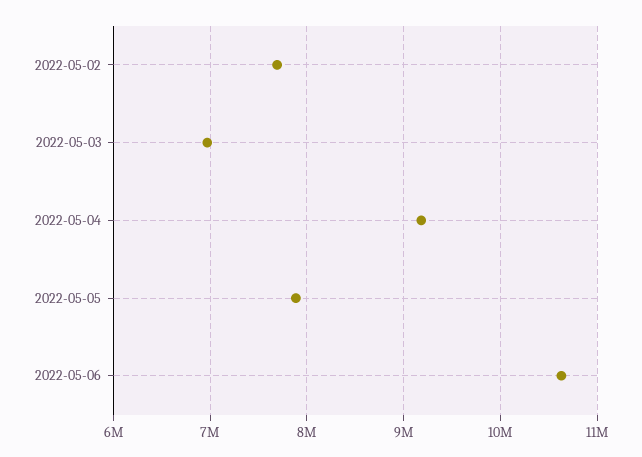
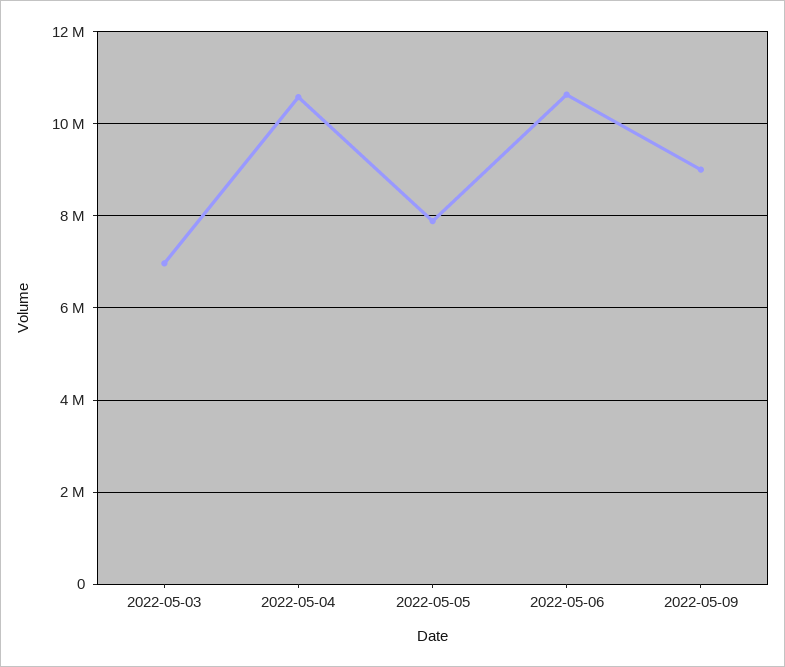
2022-05-02: 7700000 -> none
2022-05-04: 9200000 -> 10600000
2022-05-09: none -> 9000000

